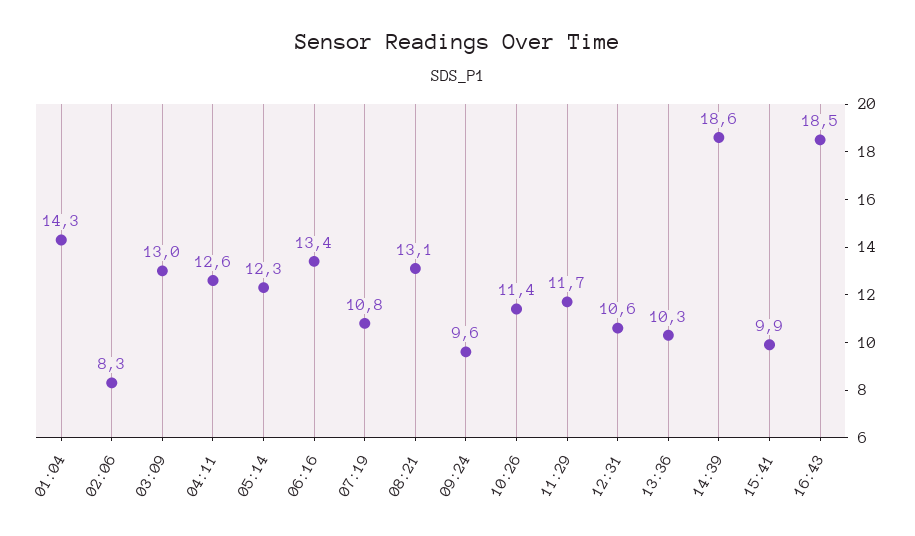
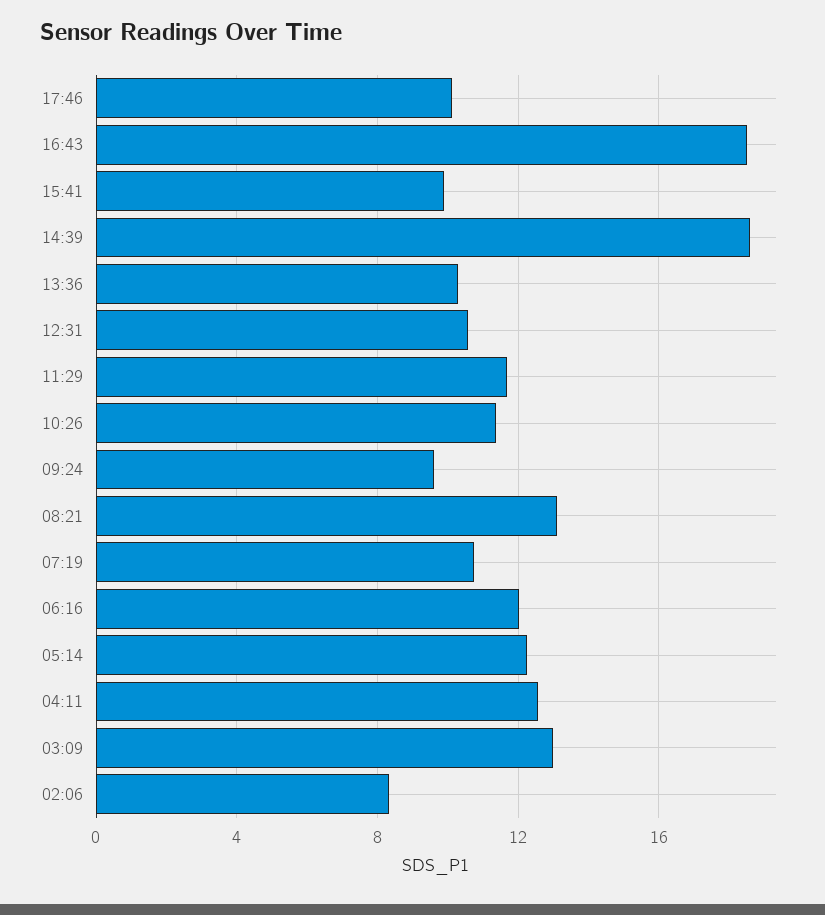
01:04: 14.3 -> none
06:16: 13.4 -> 12
17:46: none -> 10

